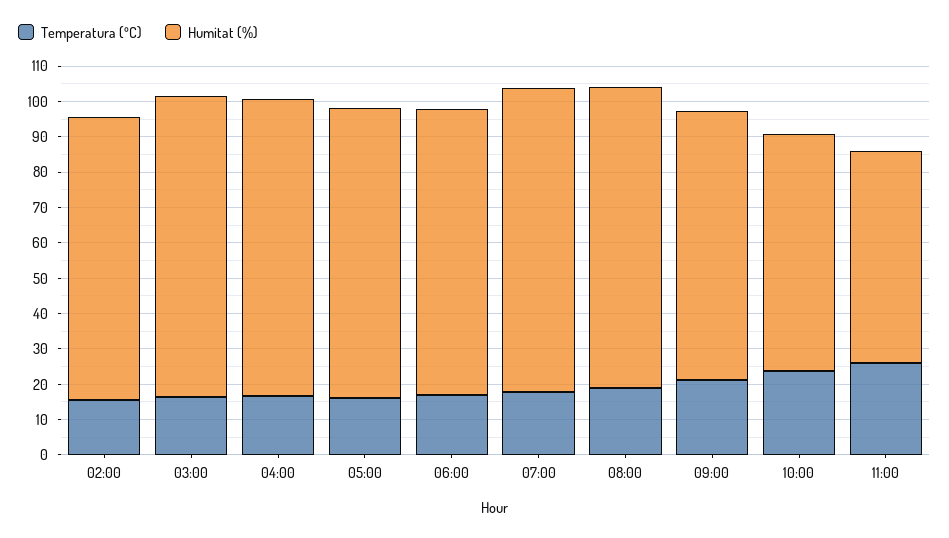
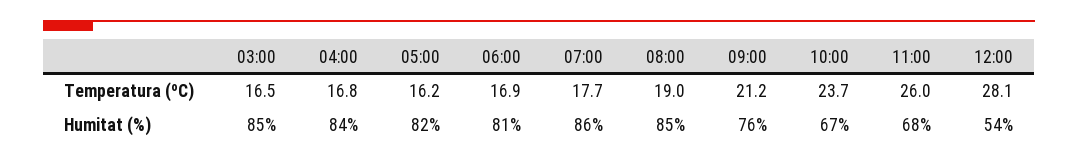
Temperatura (ºC), 02:00: 15 -> none
Humitat (%), 02:00: 80 -> none
Humitat (%), 11:00: 60 -> 68
Temperatura (ºC), 12:00: none -> 28.1
Humitat (%), 12:00: none -> 54

